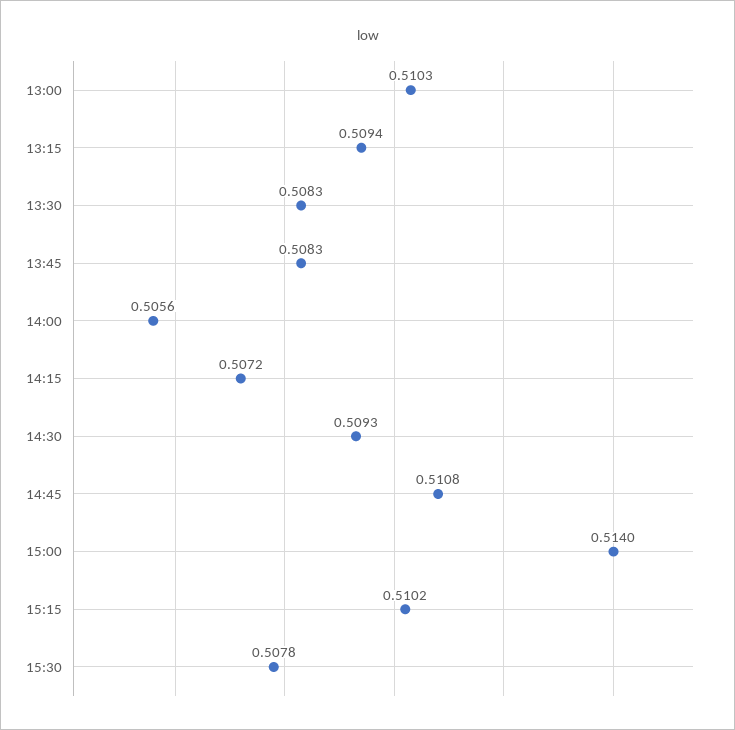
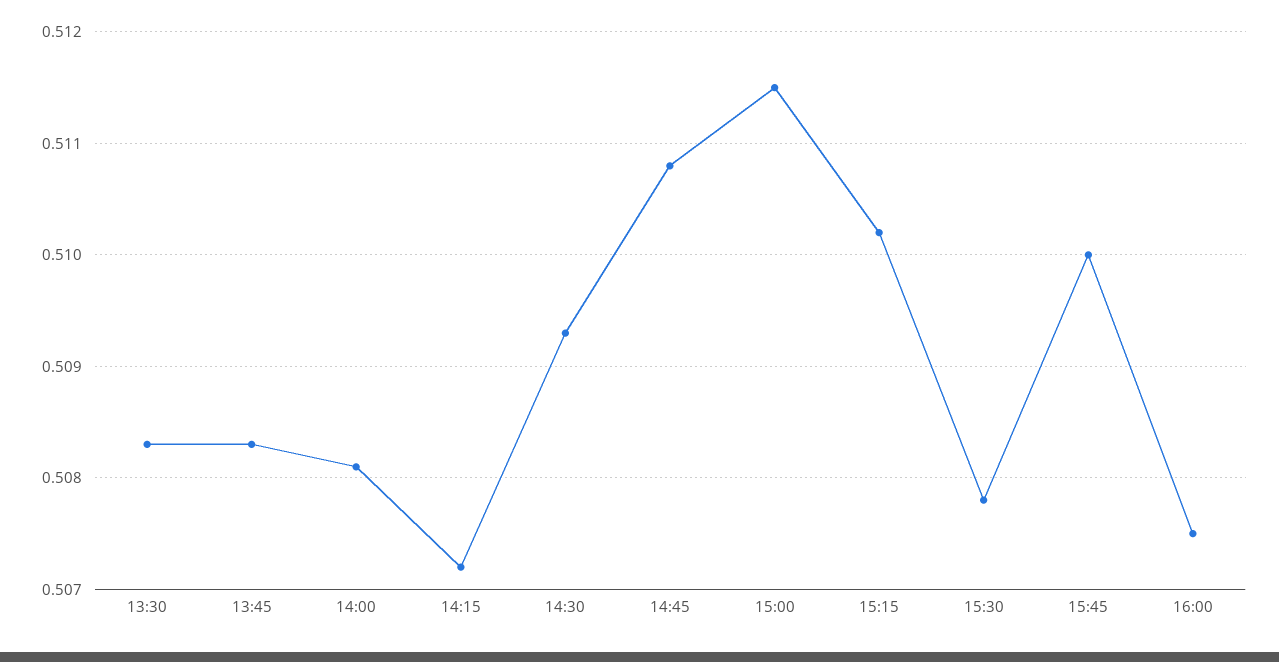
13:00: 0.5103 -> none
13:15: 0.5094 -> none
14:00: 0.5056 -> 0.5081
15:00: 0.514 -> 0.5115
15:45: none -> 0.51
16:00: none -> 0.5075

